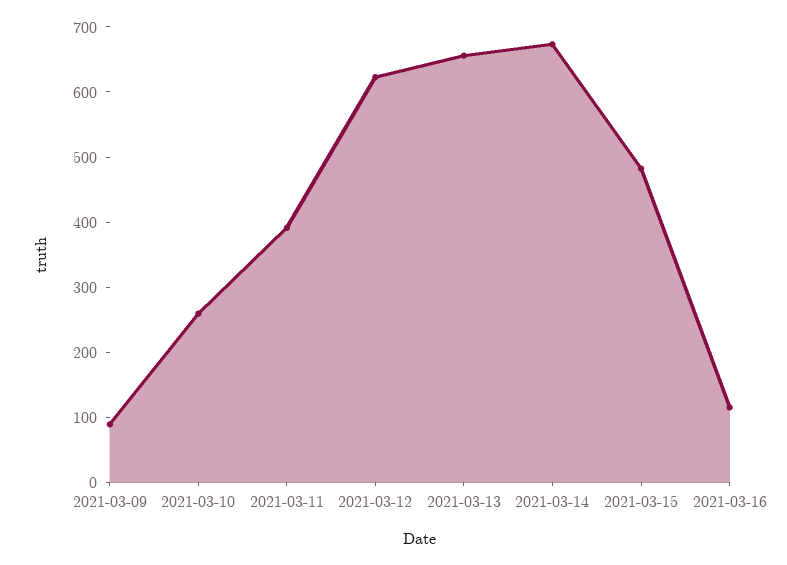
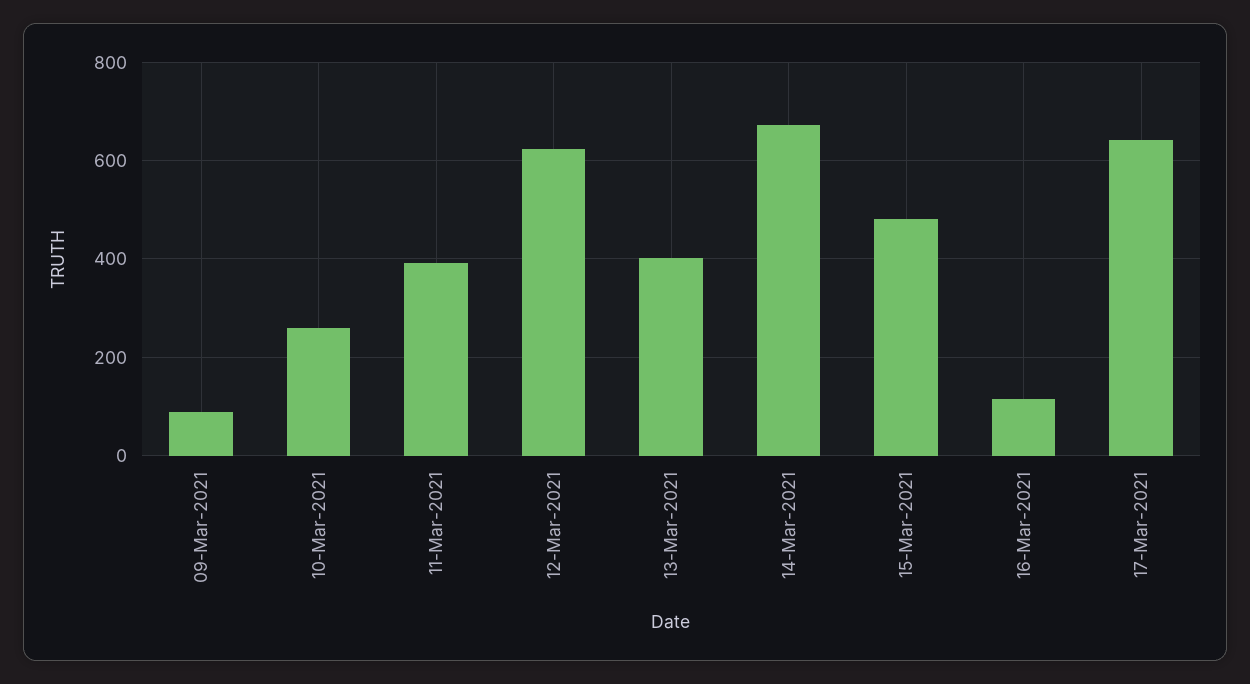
2021-03-13: 660 -> 400
17-Mar-2021: none -> 640

